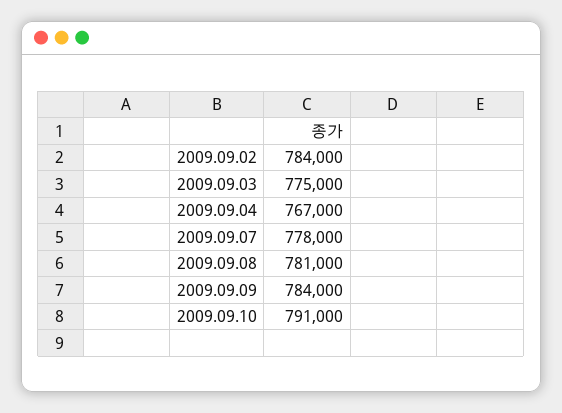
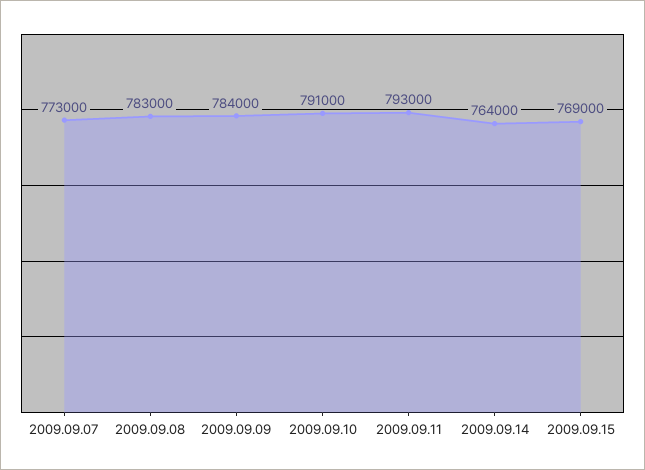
2009.09.02: 784000 -> none
2009.09.03: 775000 -> none
2009.09.04: 767000 -> none
2009.09.07: 778000 -> 773000
2009.09.08: 781000 -> 783000
2009.09.11: none -> 793000
2009.09.14: none -> 764000
2009.09.15: none -> 769000

